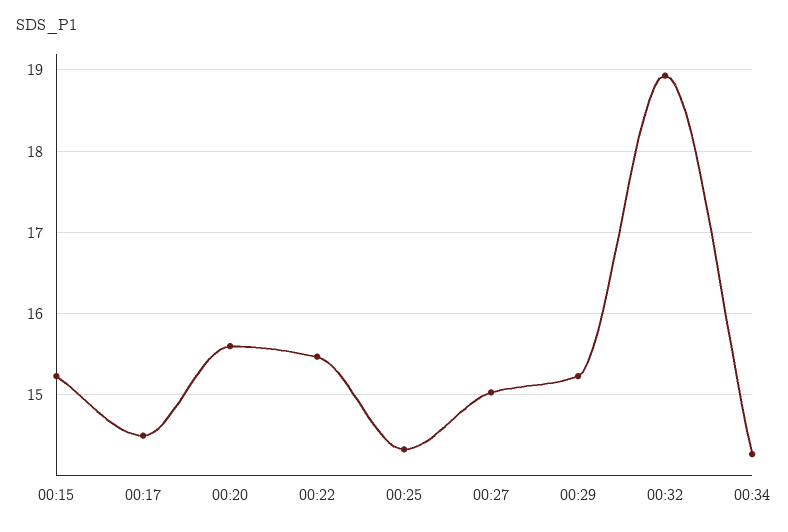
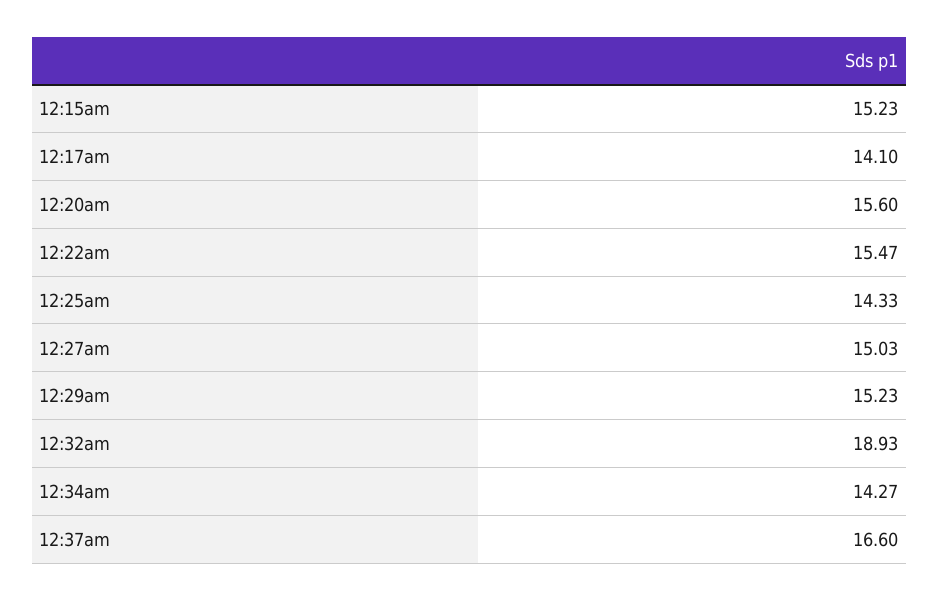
00:17: 14.5 -> 14.1
12:37am: none -> 16.6

